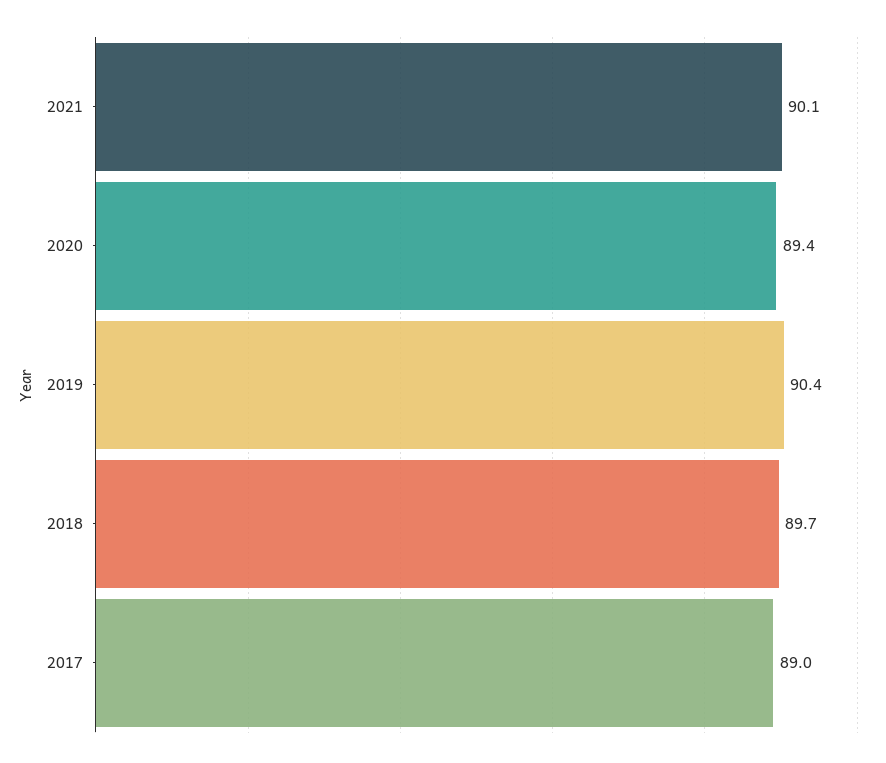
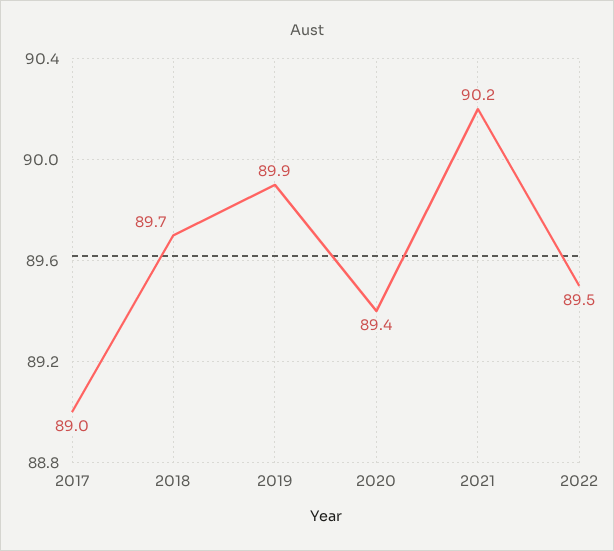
2021: 90.1 -> 90.2
2019: 90.4 -> 89.9
2022: none -> 89.5

